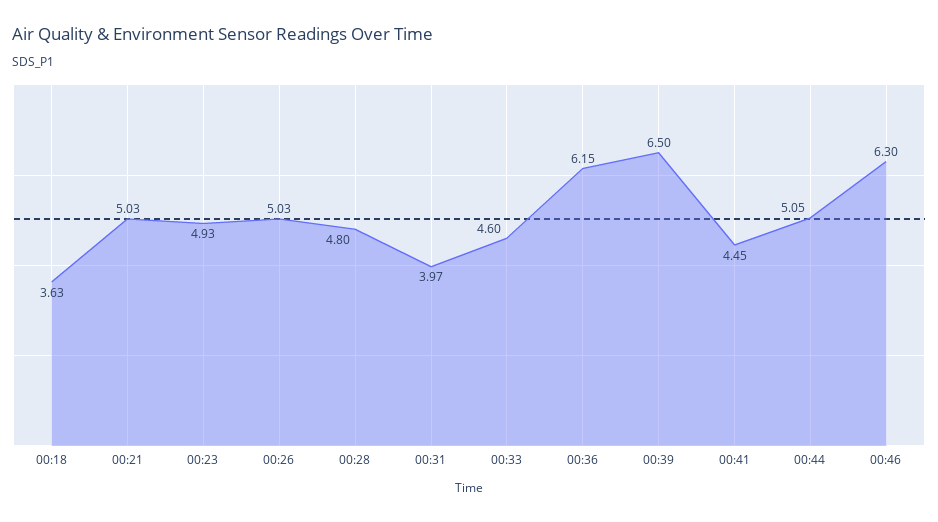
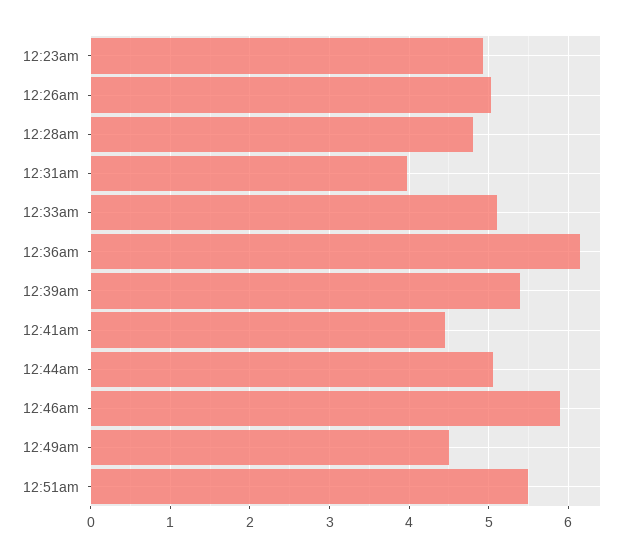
00:18: 3.63 -> none
00:21: 5.03 -> none
00:33: 4.6 -> 5.1
00:39: 6.5 -> 5.4
00:46: 6.3 -> 5.9
12:49am: none -> 4.5
12:51am: none -> 5.5

